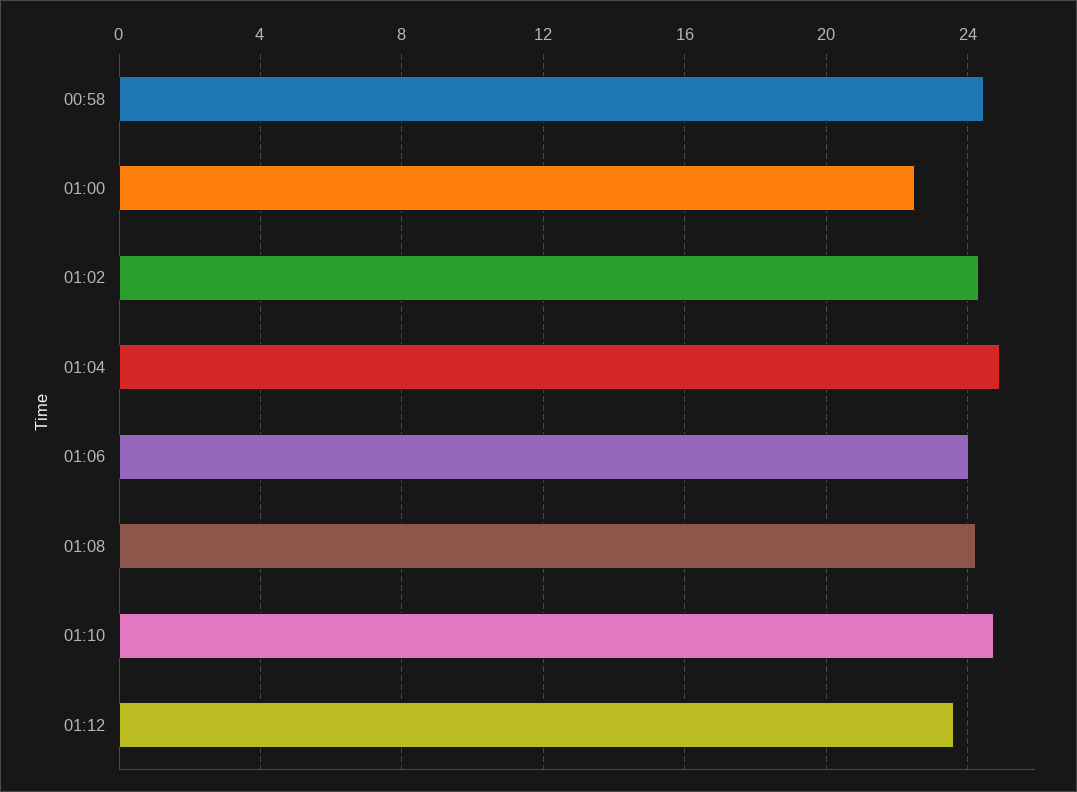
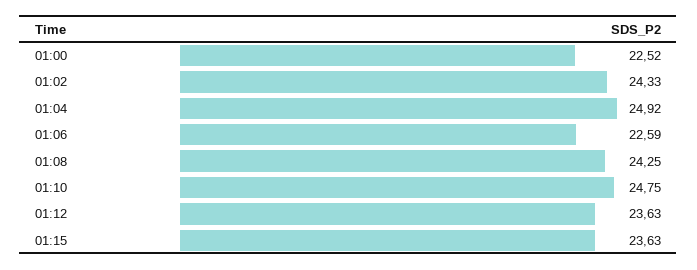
00:58: 24.5 -> none
01:06: 24 -> 22.59
01:15: none -> 23.63

